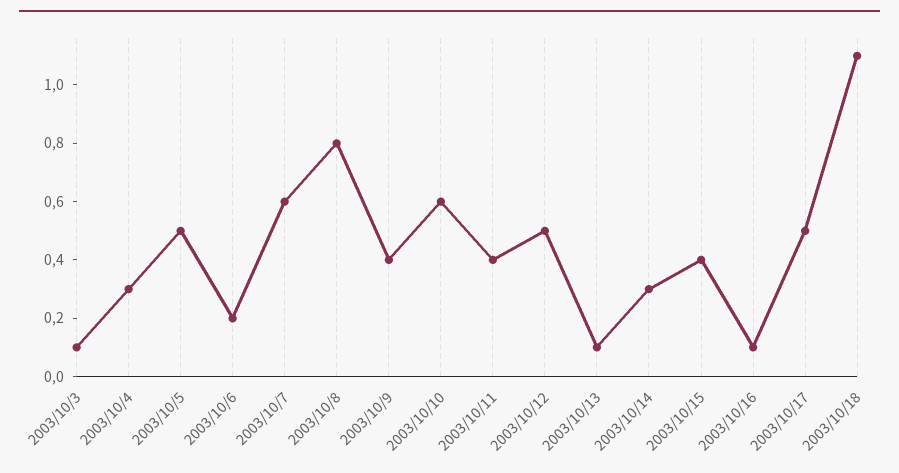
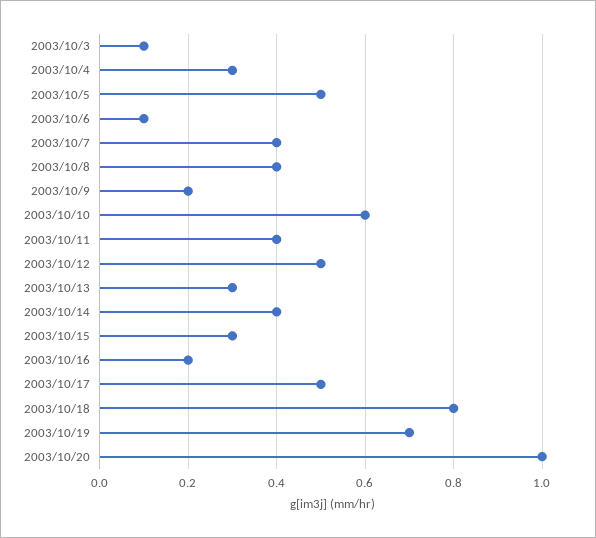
2003/10/6: 0.2 -> 0.1
2003/10/7: 0.6 -> 0.4
2003/10/8: 0.8 -> 0.4
2003/10/9: 0.4 -> 0.2
2003/10/13: 0.1 -> 0.3
2003/10/14: 0.3 -> 0.4
2003/10/15: 0.4 -> 0.3
2003/10/16: 0.1 -> 0.2
2003/10/18: 1.1 -> 0.8
2003/10/19: none -> 0.7
2003/10/20: none -> 1

